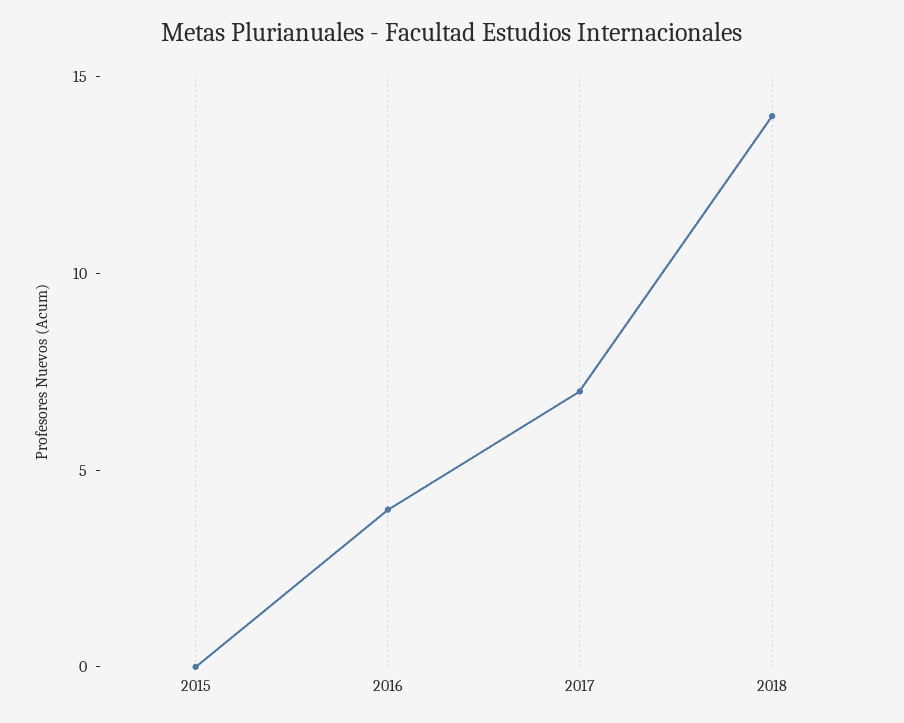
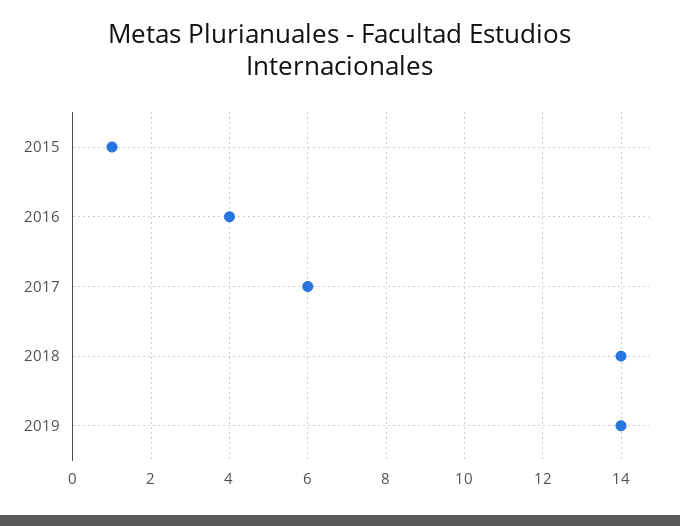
2015: 0 -> 1
2017: 7 -> 6
2019: none -> 14

